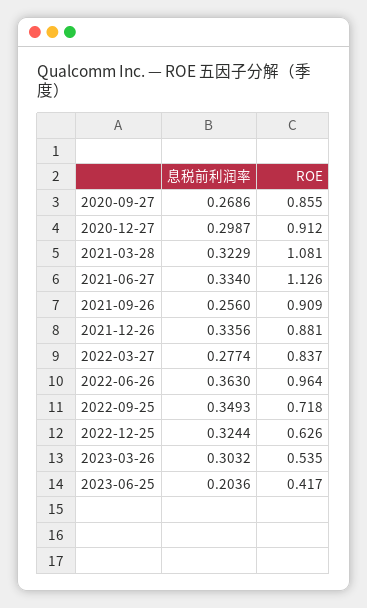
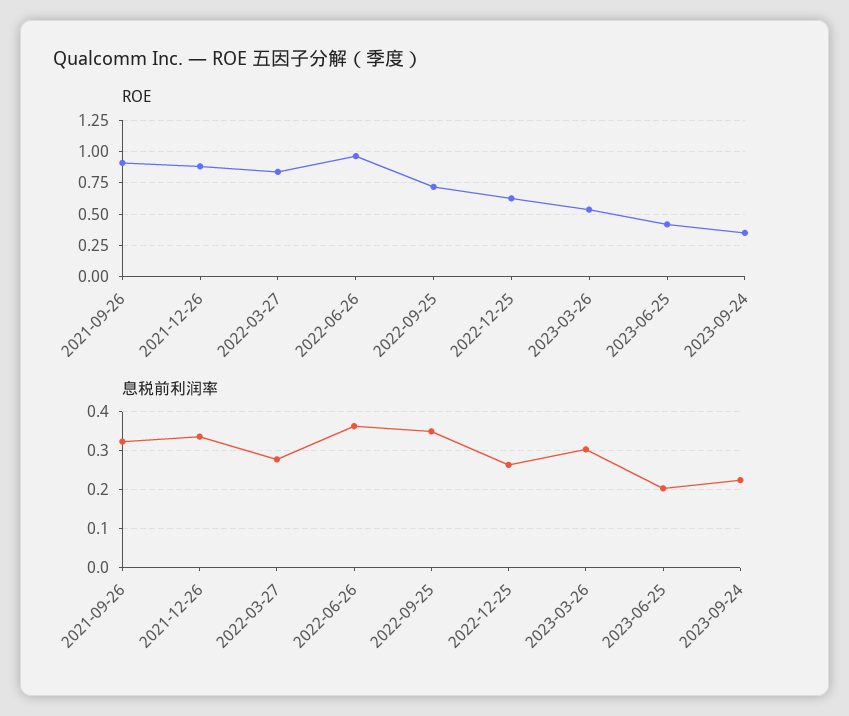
息税前利润率, 2020-09-27: 0.2686 -> none
ROE, 2020-09-27: 0.855 -> none
息税前利润率, 2020-12-27: 0.2987 -> none
ROE, 2020-12-27: 0.912 -> none
息税前利润率, 2021-03-28: 0.3229 -> none
ROE, 2021-03-28: 1.081 -> none
息税前利润率, 2021-06-27: 0.334 -> none
ROE, 2021-06-27: 1.126 -> none
息税前利润率, 2021-09-26: 0.256 -> 0.32
息税前利润率, 2022-12-25: 0.3244 -> 0.26
ROE, 2023-09-24: none -> 0.35
息税前利润率, 2023-09-24: none -> 0.22

